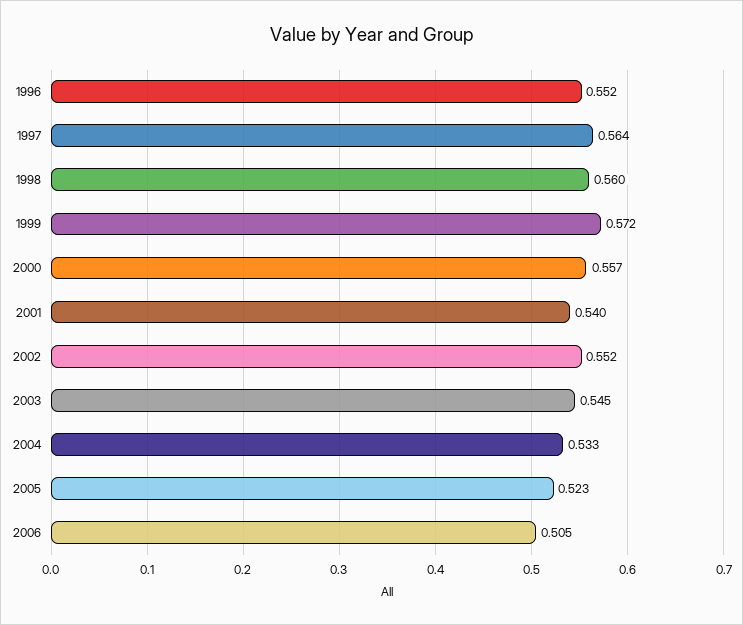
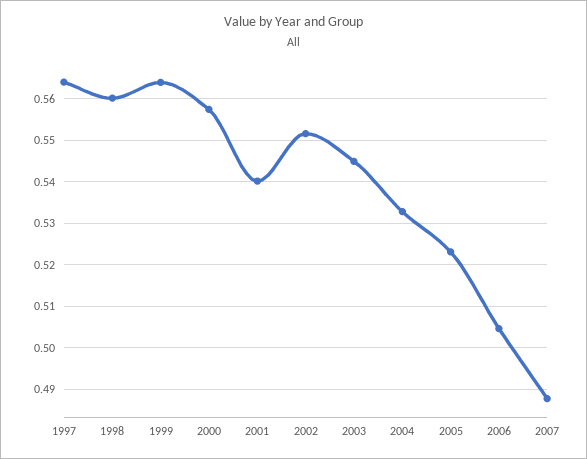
1996: 0.552 -> none
1999: 0.572 -> 0.564
2007: none -> 0.488

